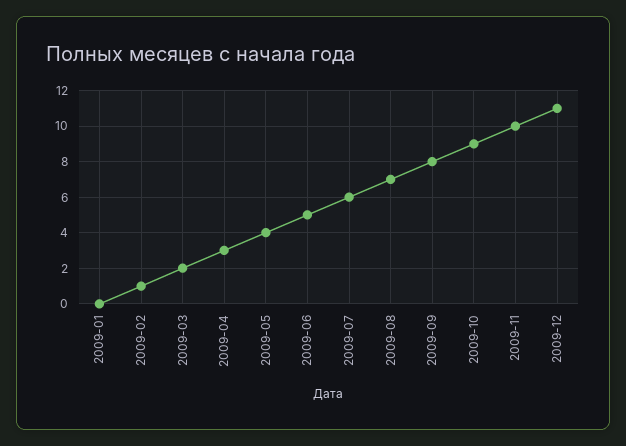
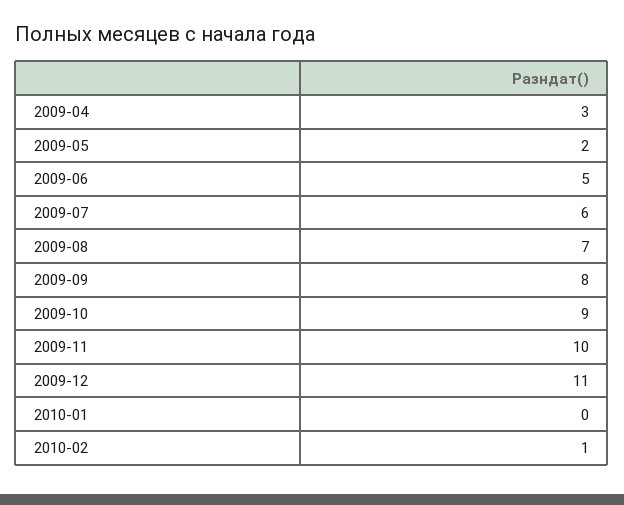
2009-01: 0 -> none
2009-02: 1 -> none
2009-03: 2 -> none
2009-05: 4 -> 2
2010-01: none -> 0
2010-02: none -> 1

